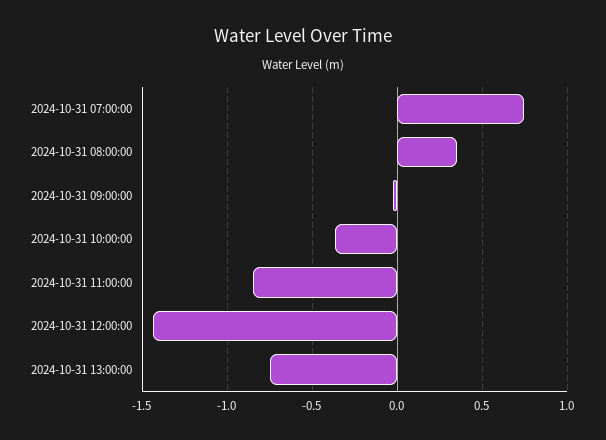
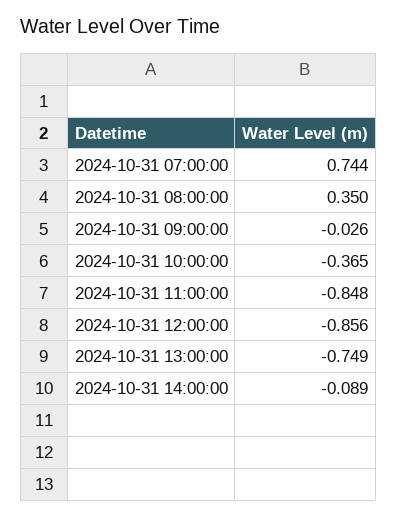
2024-10-31 12:00:00: -1.45 -> -0.856
2024-10-31 14:00:00: none -> -0.089

